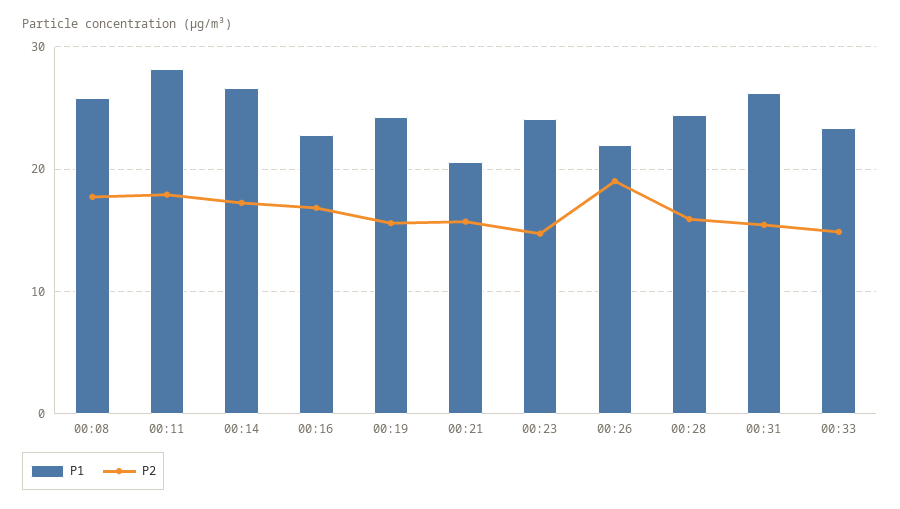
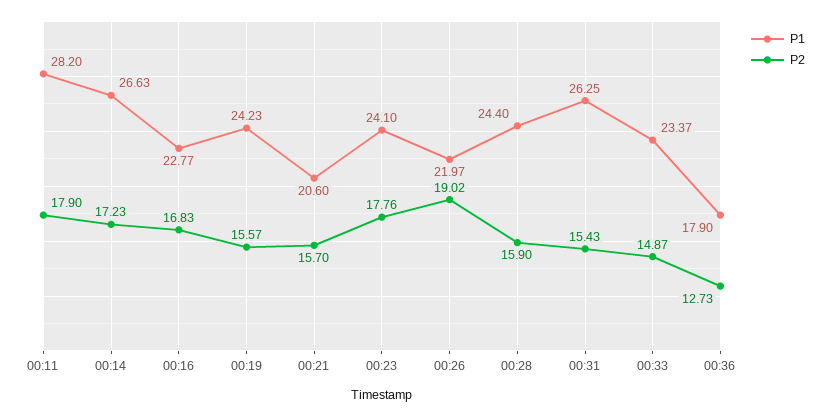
P1, 00:08: 26 -> none
P2, 00:08: 18 -> none
P2, 00:23: 15 -> 17.76
P1, 00:36: none -> 17.9
P2, 00:36: none -> 12.73

